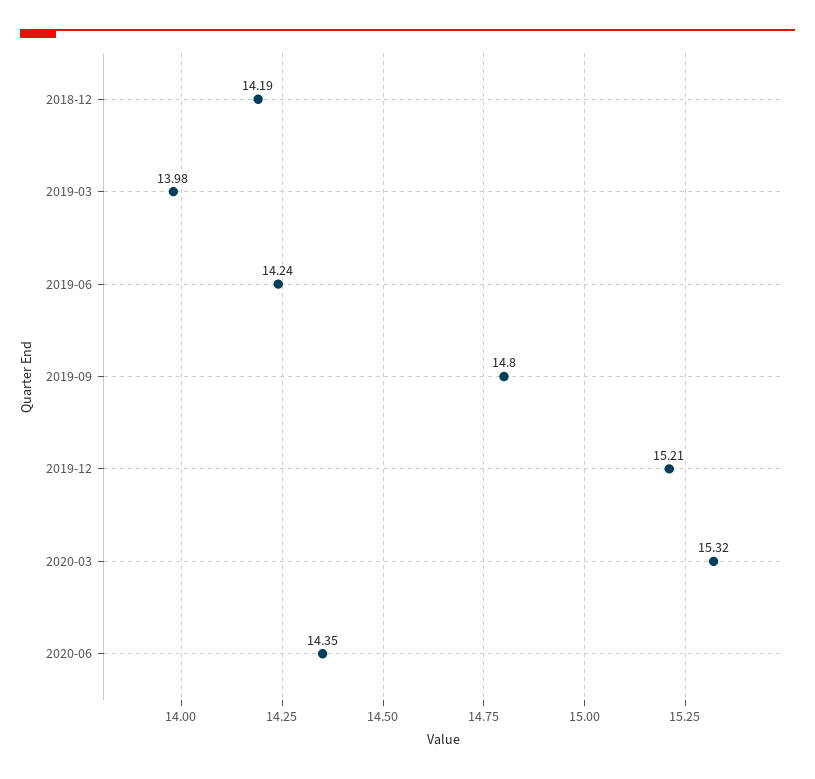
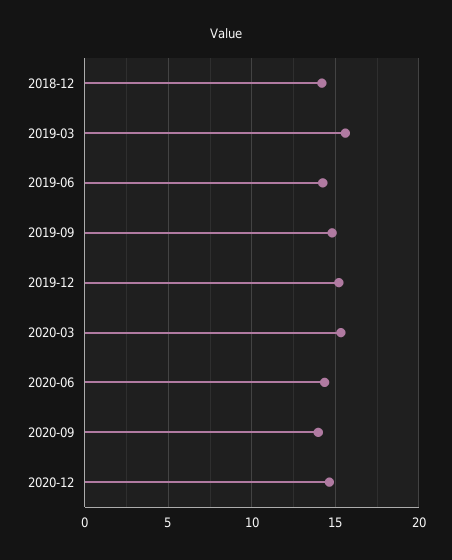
2019-03: 13.98 -> 15.5
2020-09: none -> 14
2020-12: none -> 14.5

